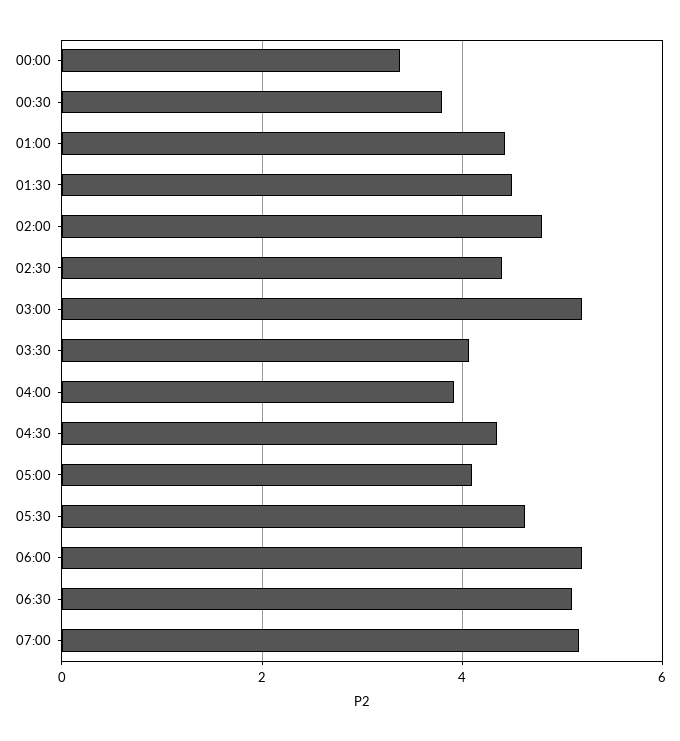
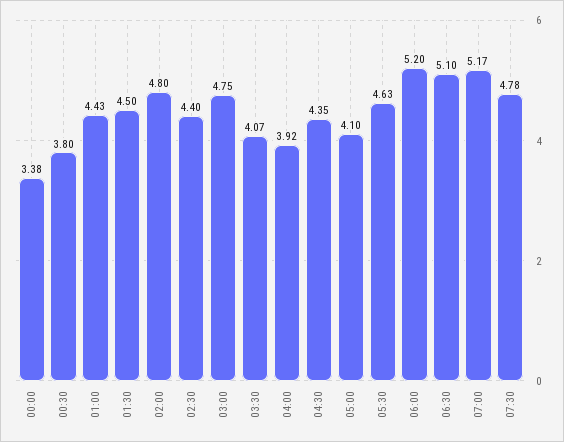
03:00: 5.2 -> 4.75
07:30: none -> 4.78

